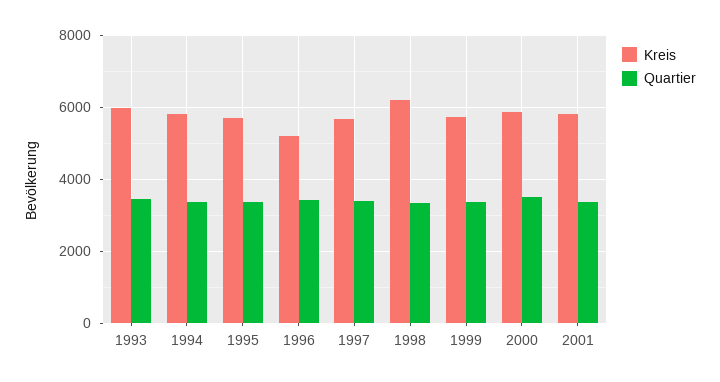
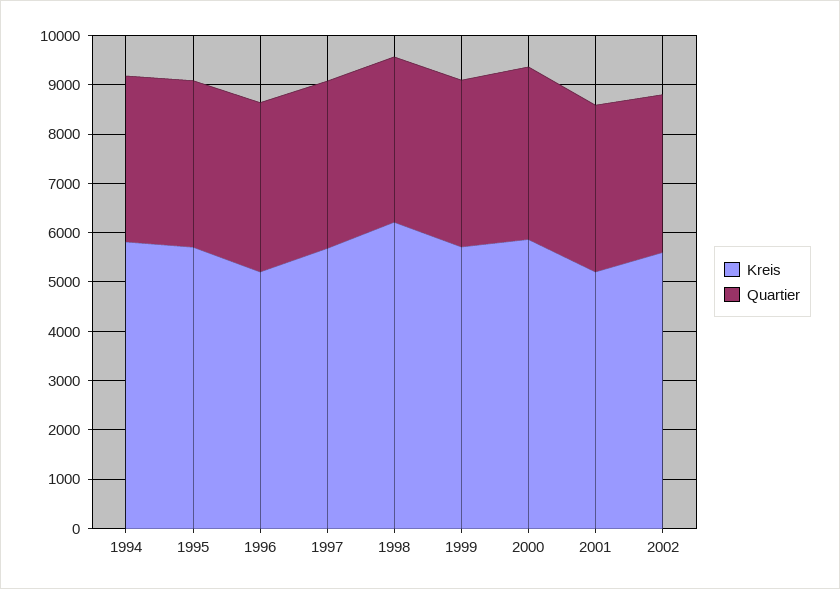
Kreis, 1993: 6000 -> none
Quartier, 1993: 3400 -> none
Kreis, 2001: 5800 -> 5200
Kreis, 2002: none -> 5600
Quartier, 2002: none -> 3200

